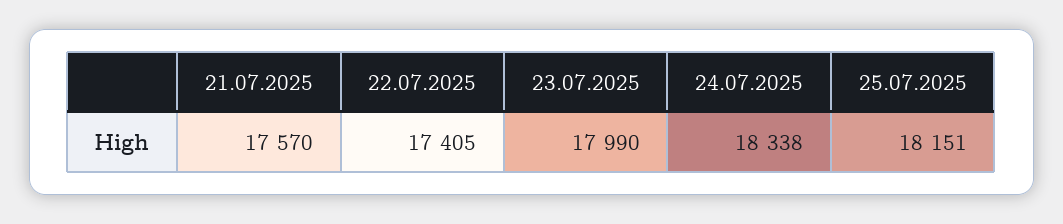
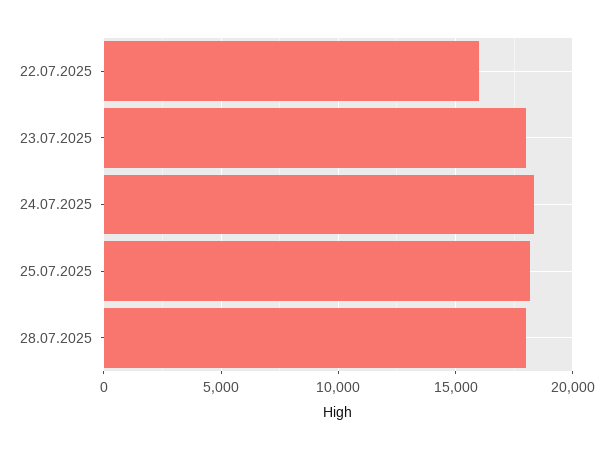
21.07.2025: 17570 -> none
22.07.2025: 17405 -> 16000
28.07.2025: none -> 18000

